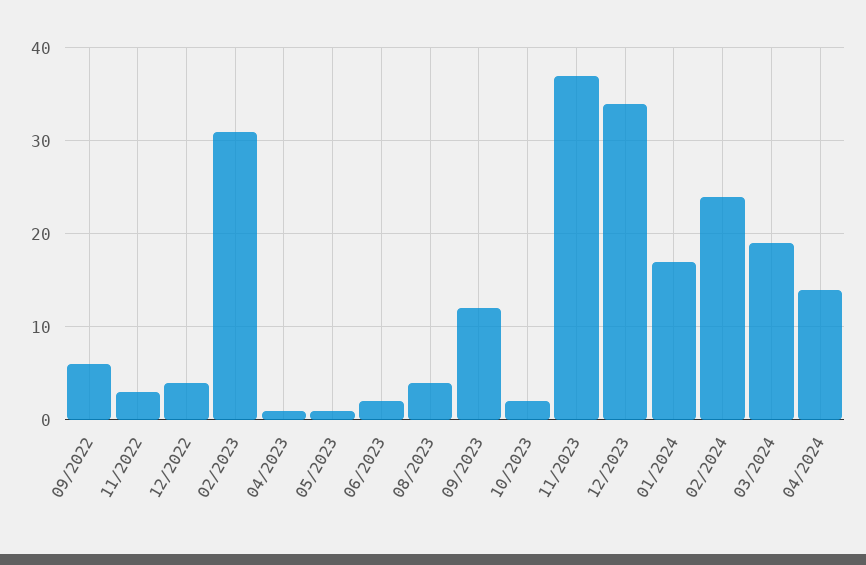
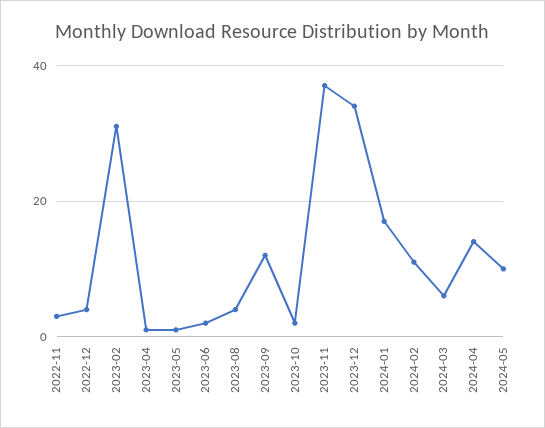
09/2022: 6 -> none
02/2024: 24 -> 10
03/2024: 19 -> 5
2024-05: none -> 10

